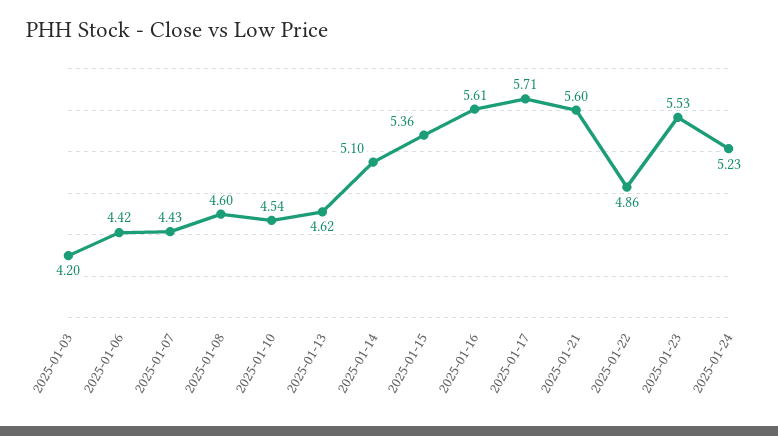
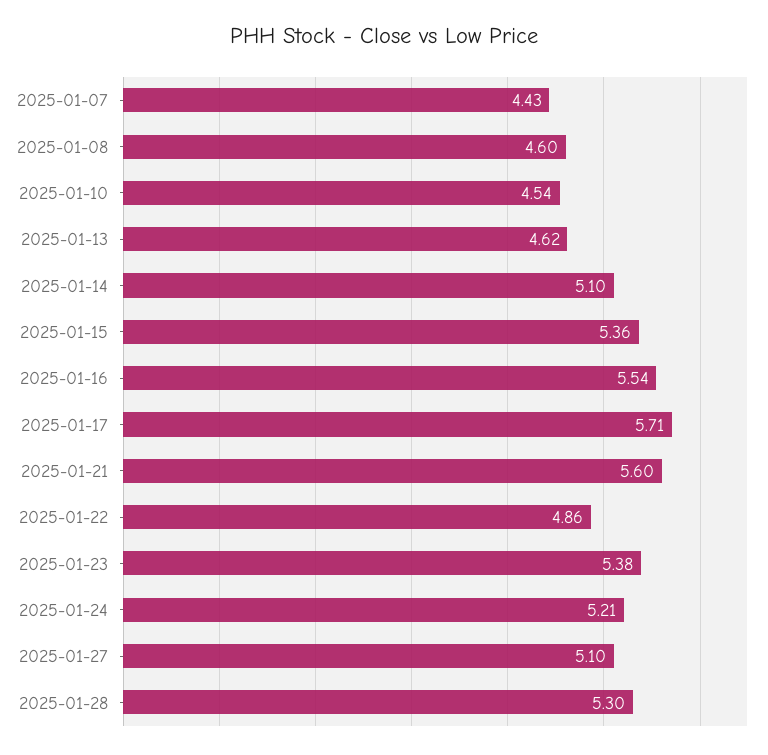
2025-01-03: 4.2 -> none
2025-01-06: 4.42 -> none
2025-01-16: 5.61 -> 5.54
2025-01-23: 5.53 -> 5.38
2025-01-24: 5.23 -> 5.21
2025-01-27: none -> 5.1
2025-01-28: none -> 5.3

